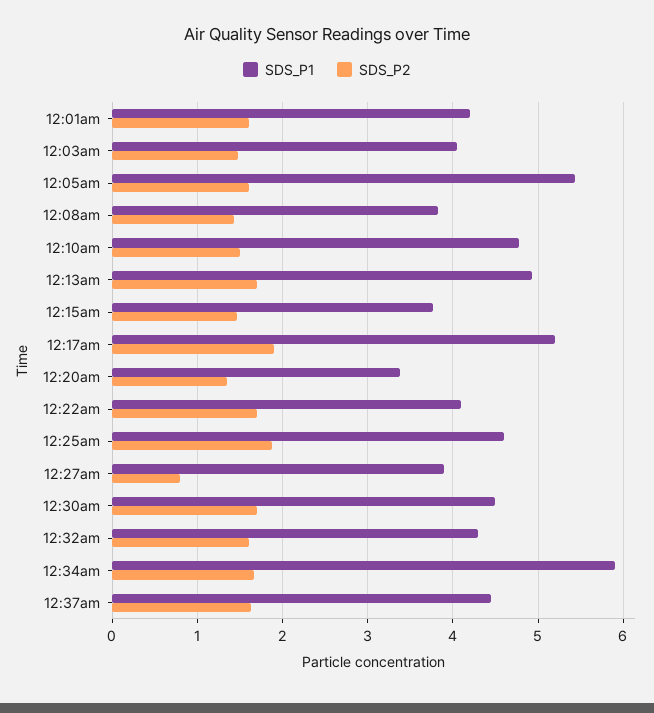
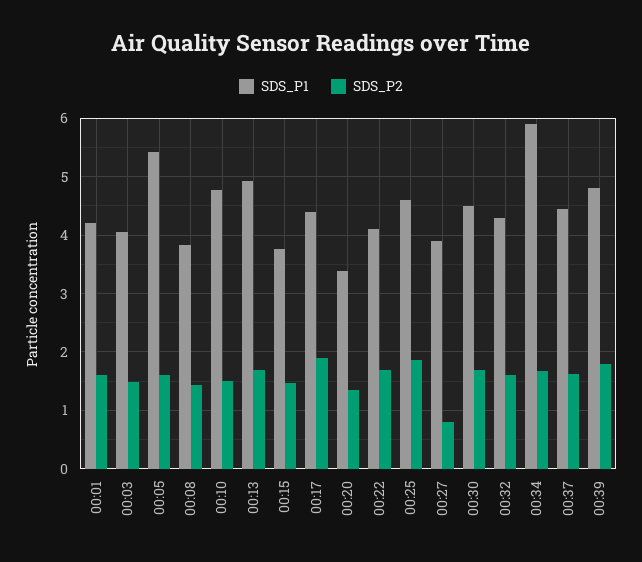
SDS_P1, 12:17am: 5.2 -> 4.4
SDS_P1, 00:39: none -> 4.8
SDS_P2, 00:39: none -> 1.8

